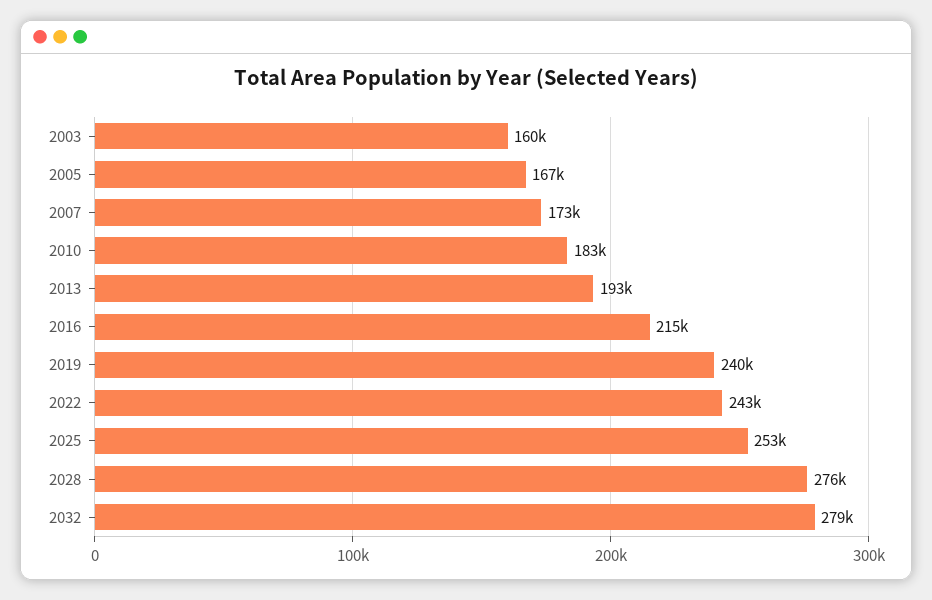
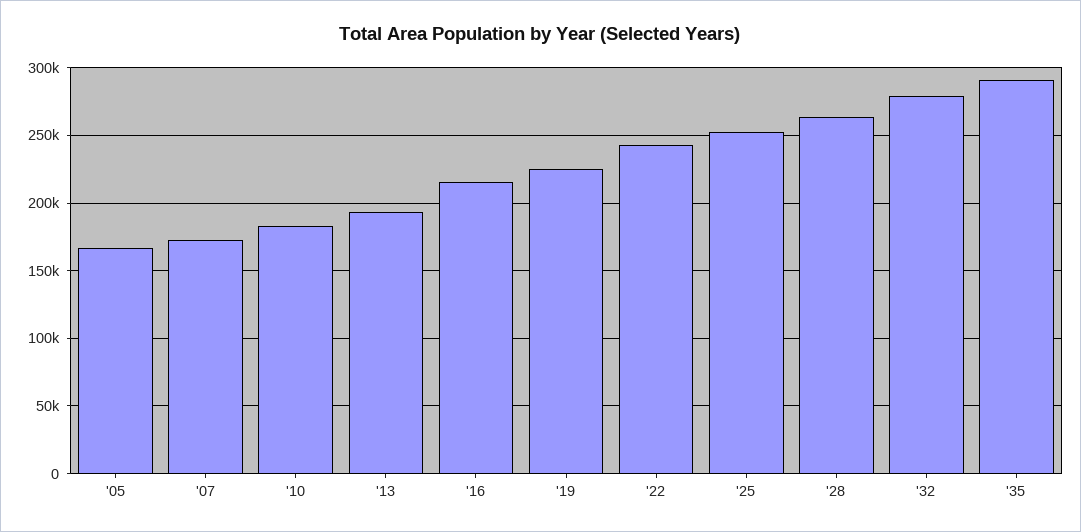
2003: 160000 -> none
2019: 240000 -> 225000
2028: 276000 -> 265000
'35: none -> 290000

